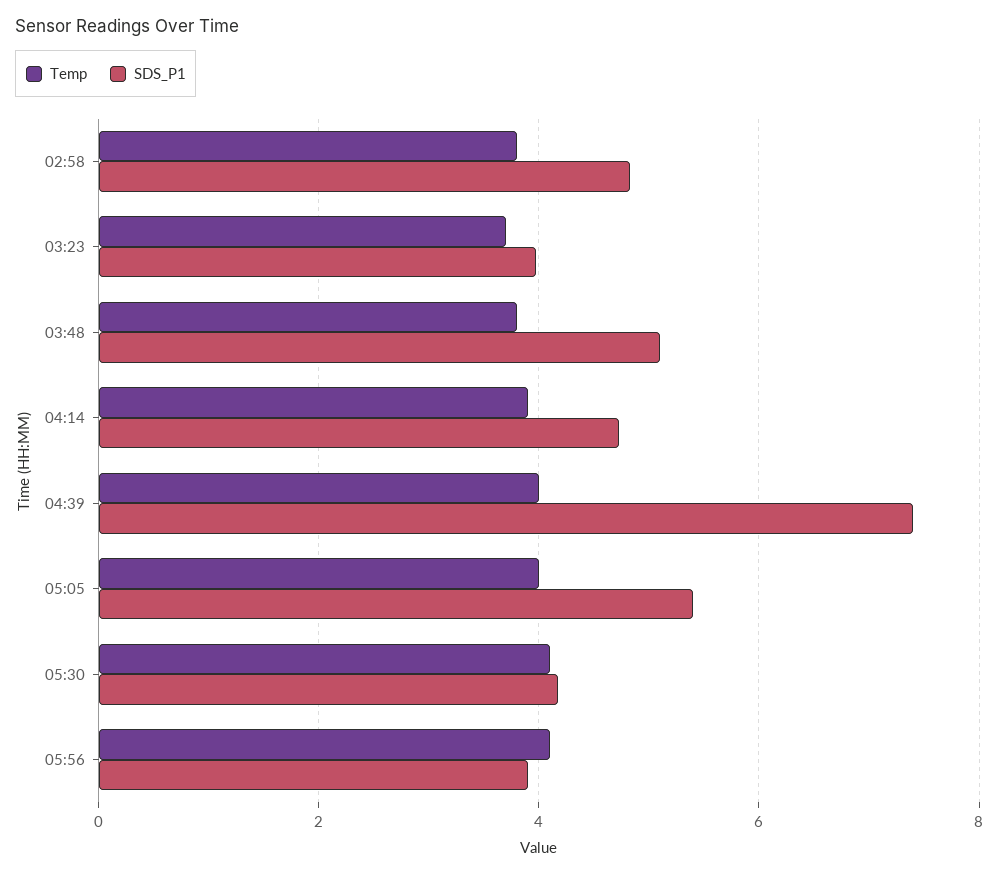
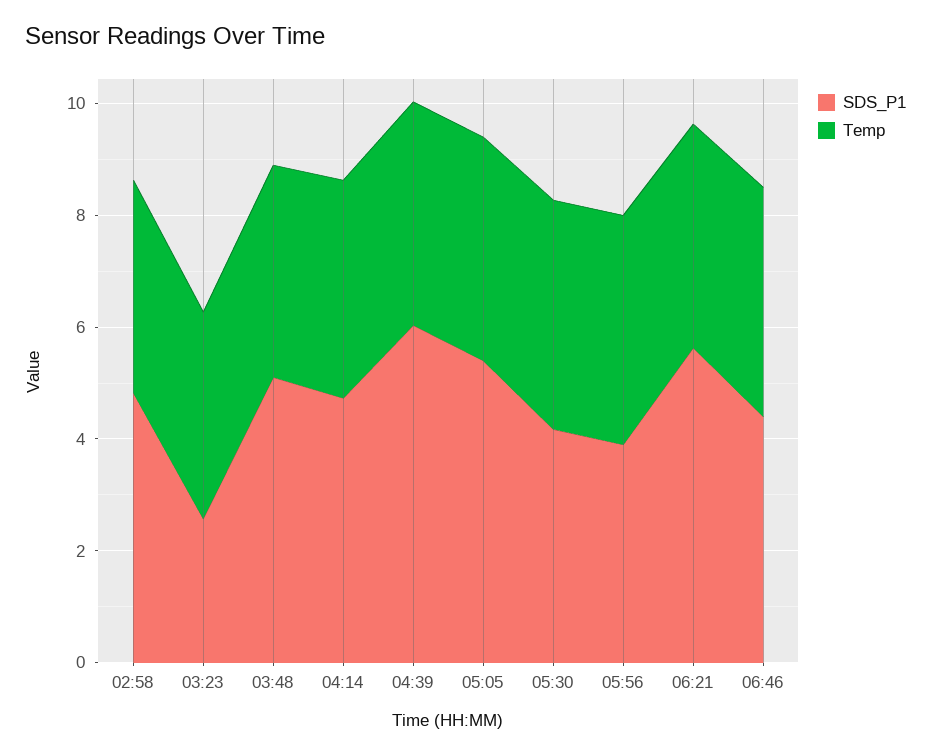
SDS_P1, 03:23: 4 -> 2.5
SDS_P1, 04:39: 7.4 -> 6
SDS_P1, 06:21: none -> 5.5
Temp, 06:21: none -> 4
SDS_P1, 06:46: none -> 4.5
Temp, 06:46: none -> 4

